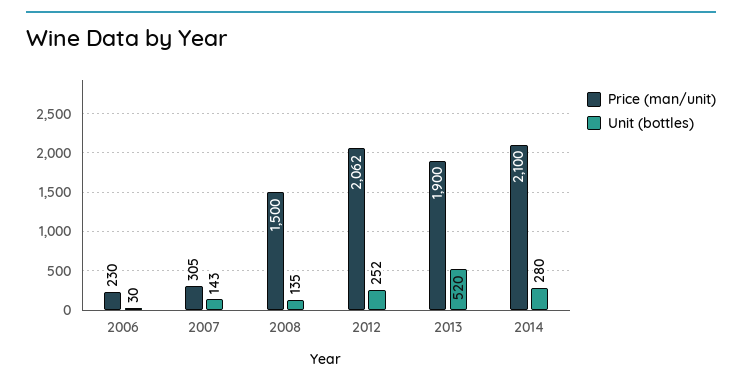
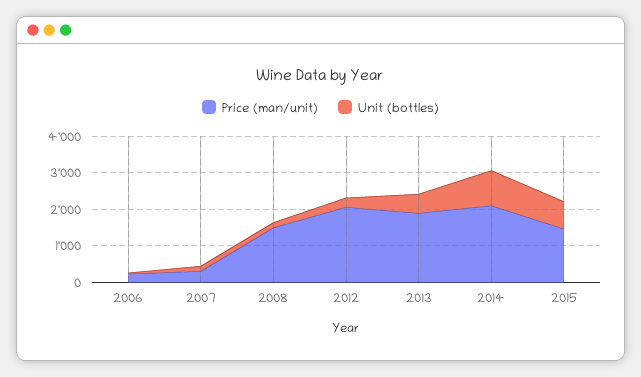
Unit (bottles), 2014: 280 -> 1000
Price (man/unit), 2015: none -> 1500
Unit (bottles), 2015: none -> 750

